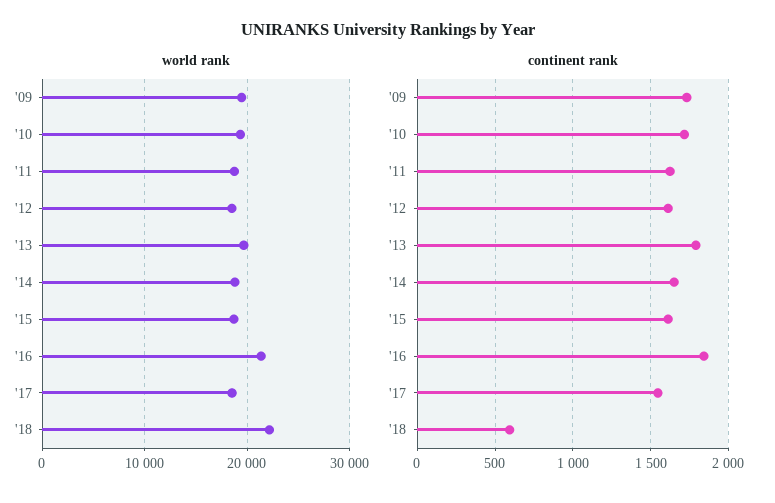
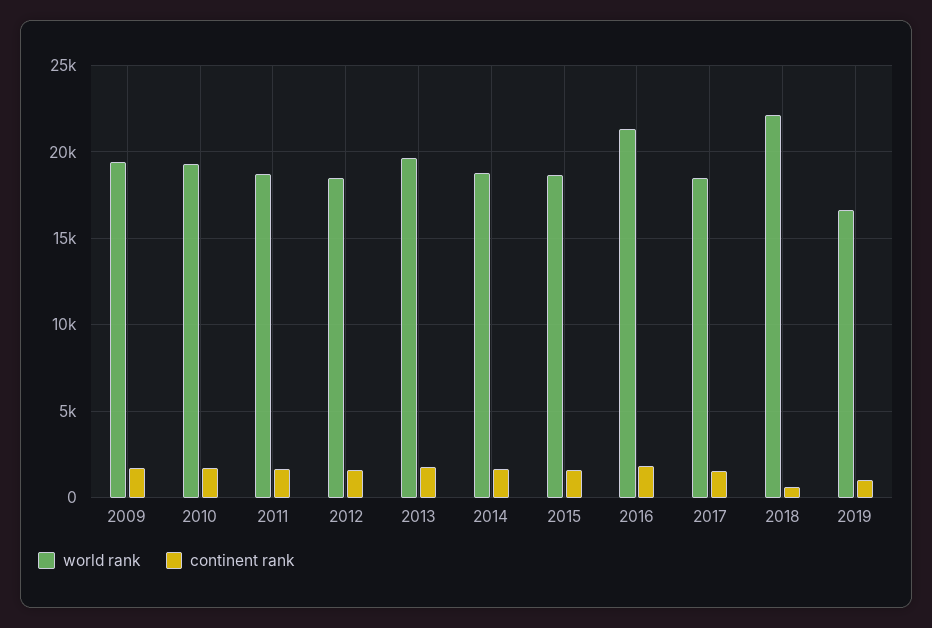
world rank, 2019: none -> 16500
continent rank, 2019: none -> 1000

